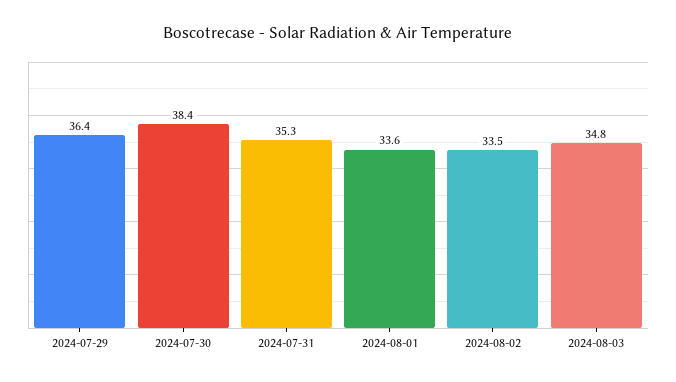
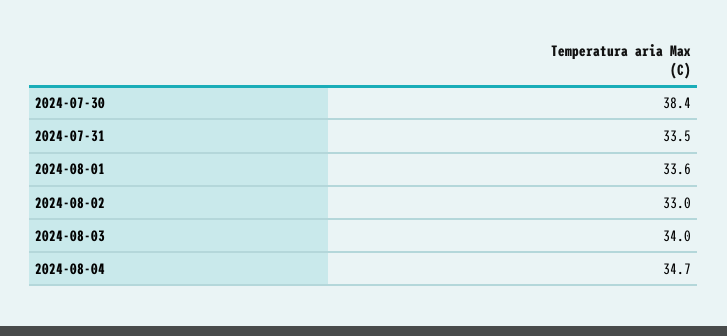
2024-07-29: 36.4 -> none
2024-07-31: 35.3 -> 33.5
2024-08-02: 33.5 -> 33
2024-08-03: 34.8 -> 34
2024-08-04: none -> 34.7

